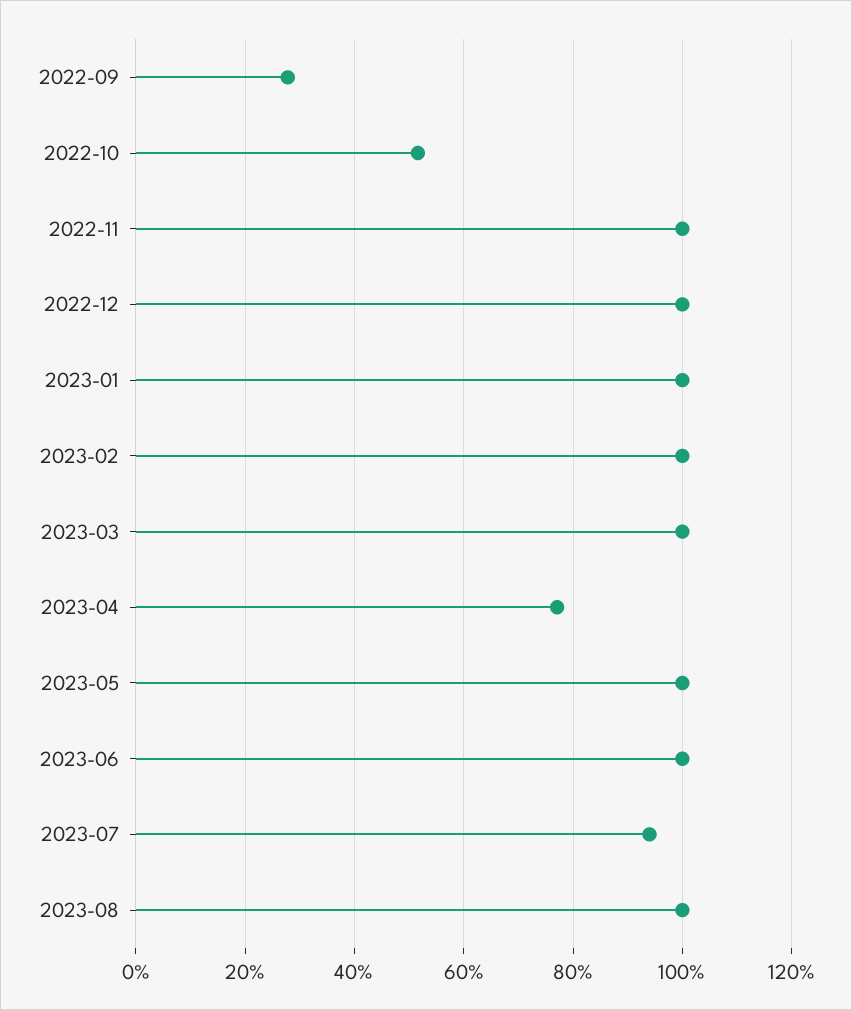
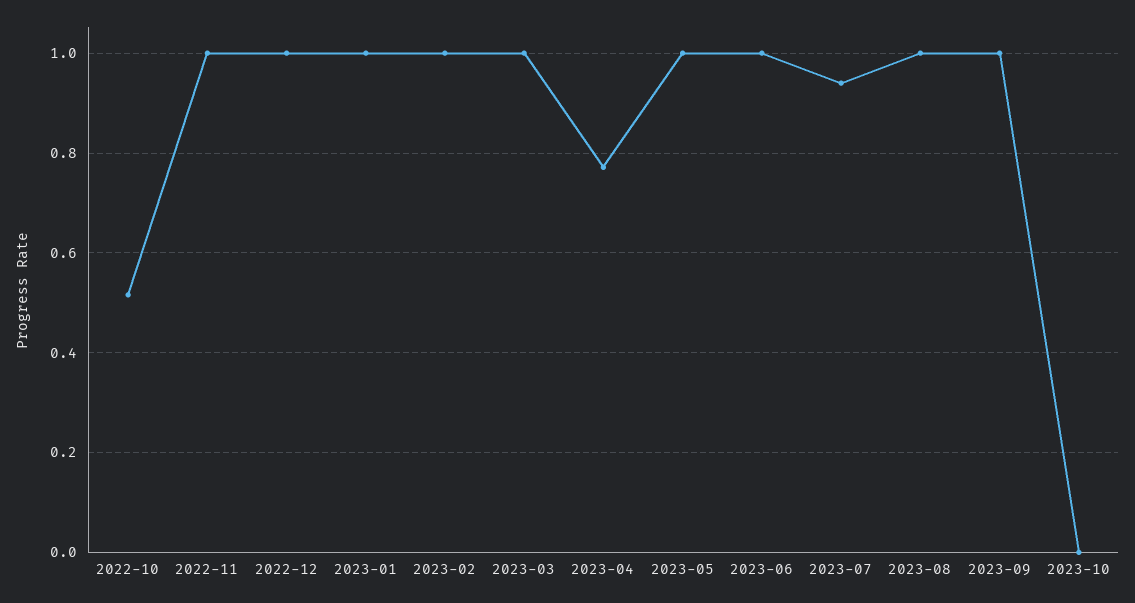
2022-09: 0.28 -> none
2023-09: none -> 1
2023-10: none -> 0

